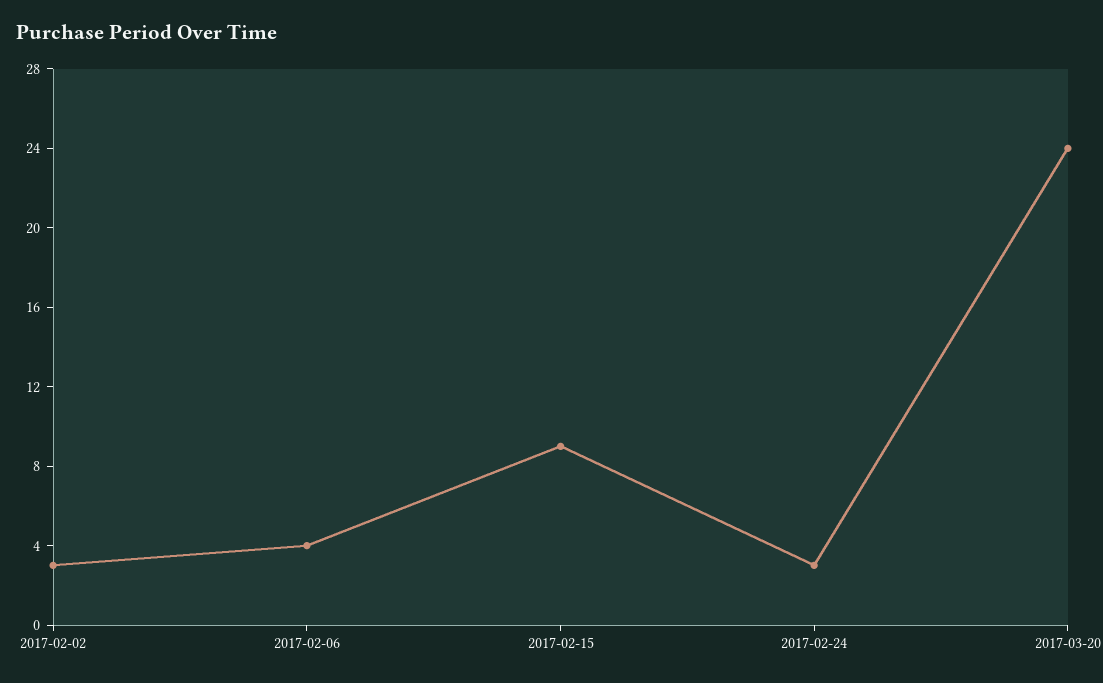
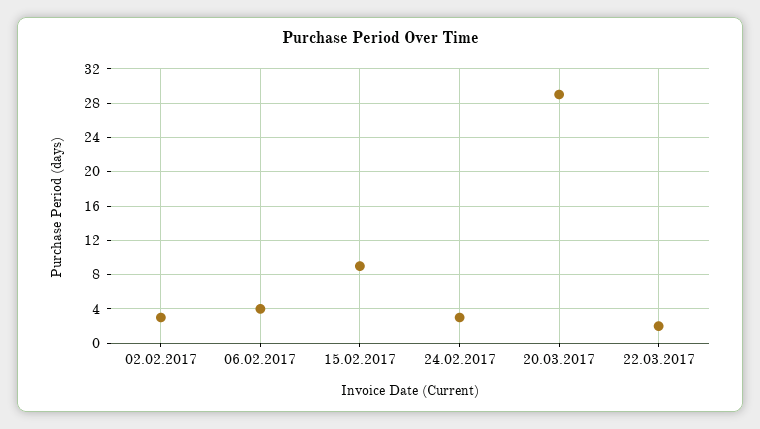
2017-03-20: 24 -> 29
22.03.2017: none -> 2

